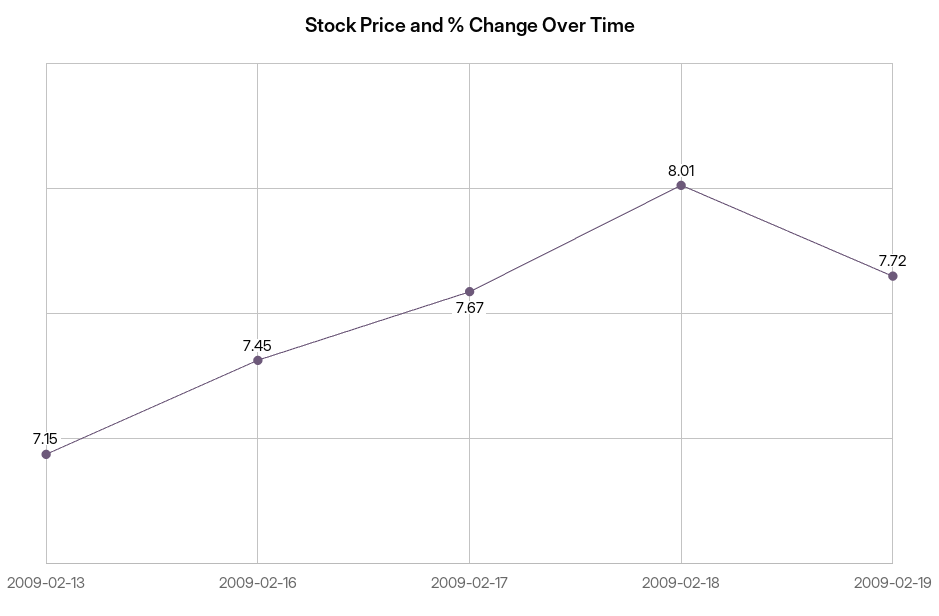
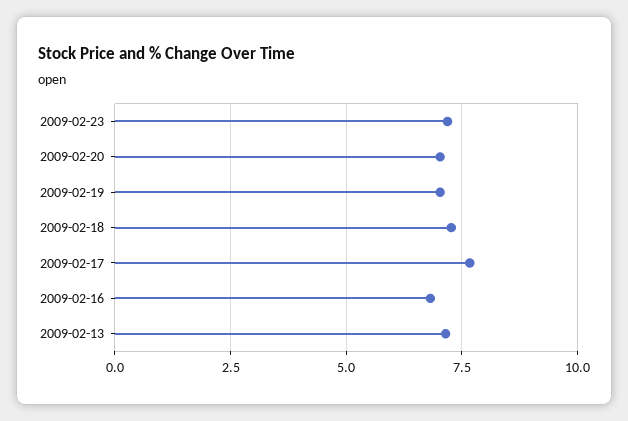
2009-02-16: 7.45 -> 6.75
2009-02-18: 8.01 -> 7.25
2009-02-19: 7.72 -> 7
2009-02-23: none -> 7.25
2009-02-20: none -> 7

